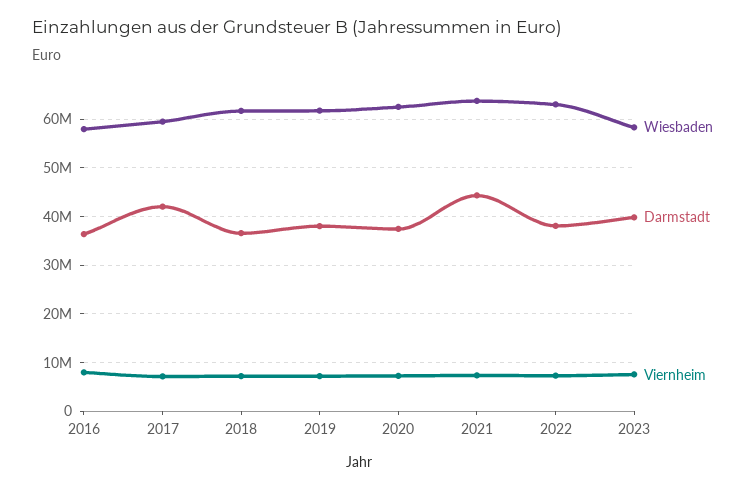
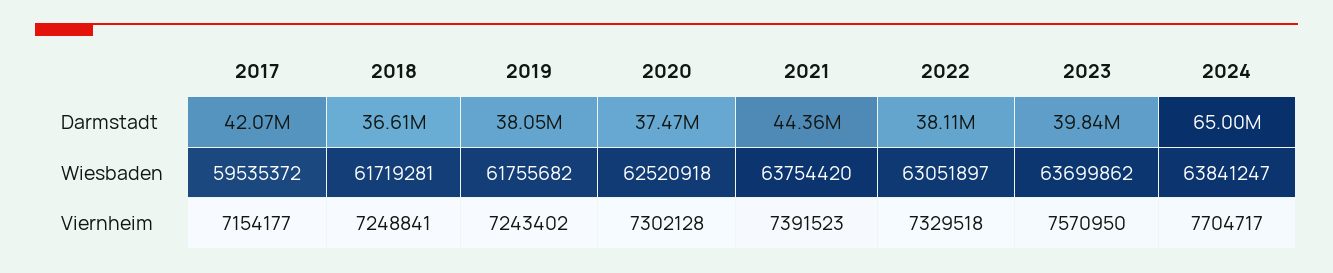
Wiesbaden, 2016: 58000000 -> none
Darmstadt, 2016: 36000000 -> none
Viernheim, 2016: 8000000 -> none
Wiesbaden, 2023: 58000000 -> 63699862
Darmstadt, 2024: none -> 65000000
Wiesbaden, 2024: none -> 63841247
Viernheim, 2024: none -> 7704717

